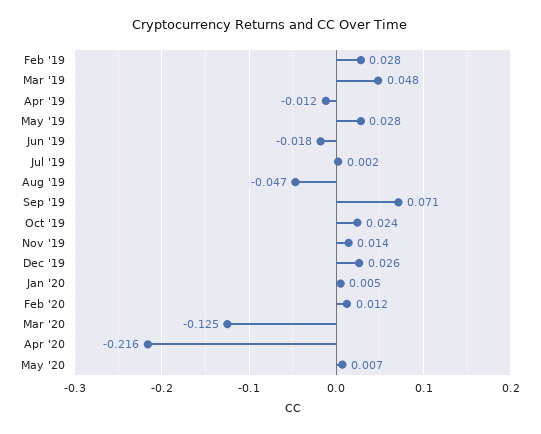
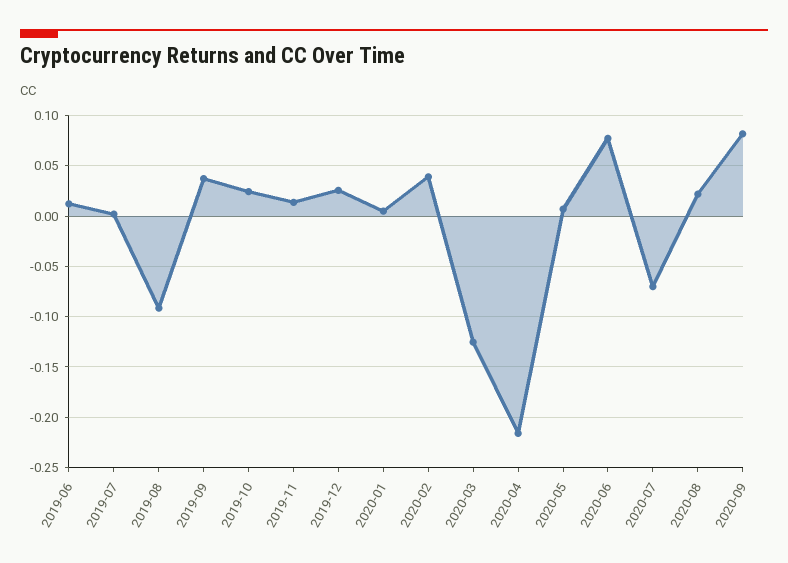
Feb '19: 0.028 -> none
Mar '19: 0.048 -> none
Apr '19: -0.012 -> none
May '19: 0.028 -> none
Jun '19: -0.018 -> 0.01
Aug '19: -0.047 -> -0.09
Sep '19: 0.071 -> 0.04
Feb '20: 0.012 -> 0.04
2020-06: none -> 0.08
2020-07: none -> -0.07
2020-08: none -> 0.02
2020-09: none -> 0.08

